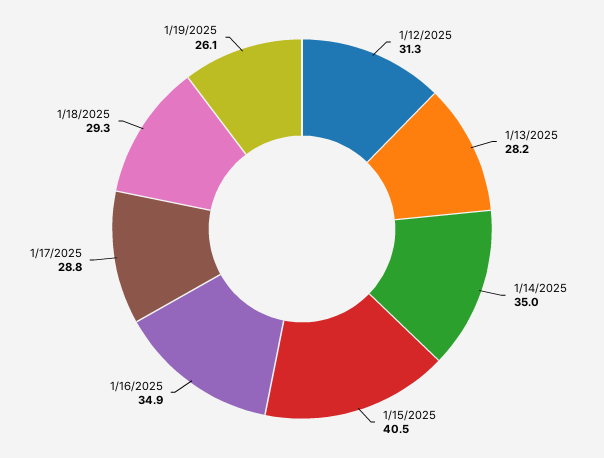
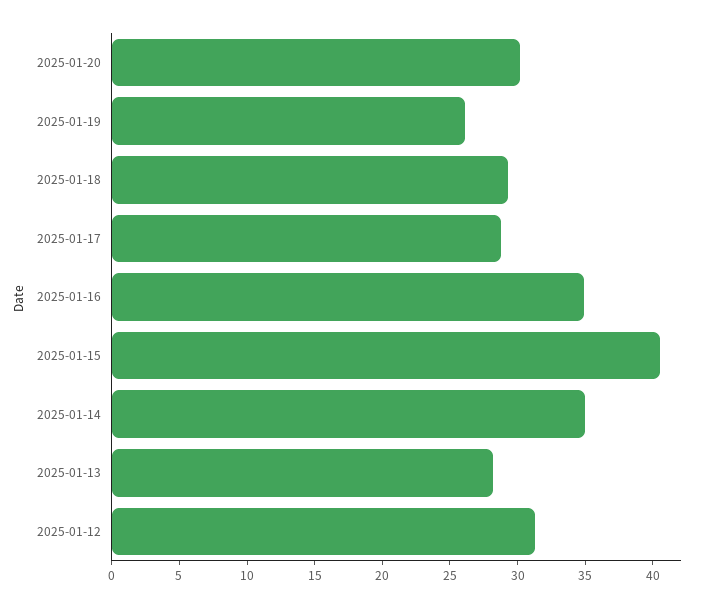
2025-01-20: none -> 30

